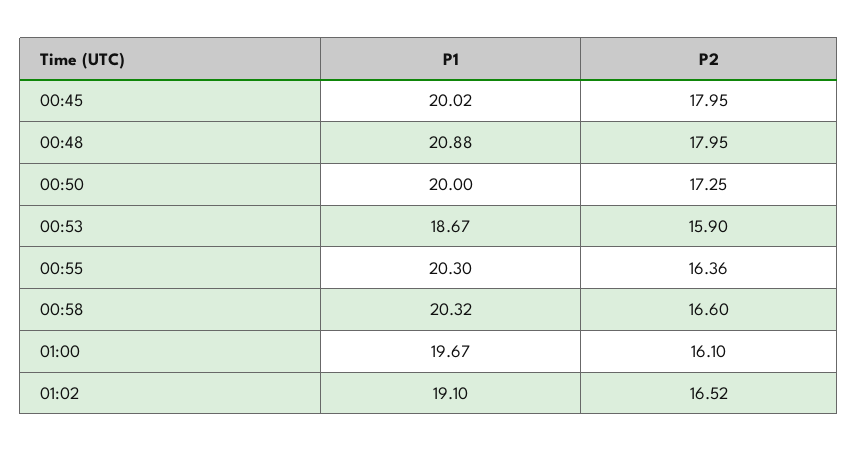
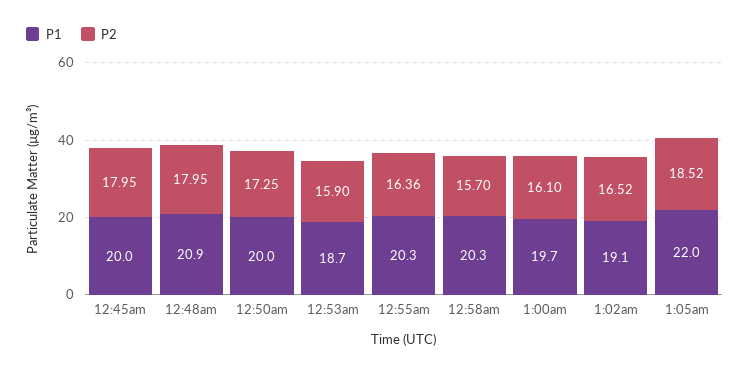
P2, 00:58: 16.6 -> 15.7
P1, 1:05am: none -> 22
P2, 1:05am: none -> 18.52

